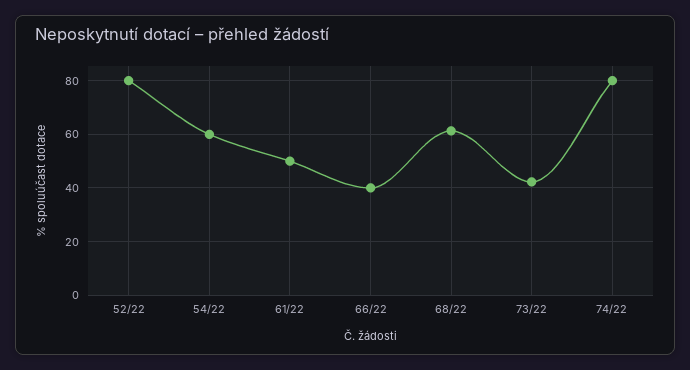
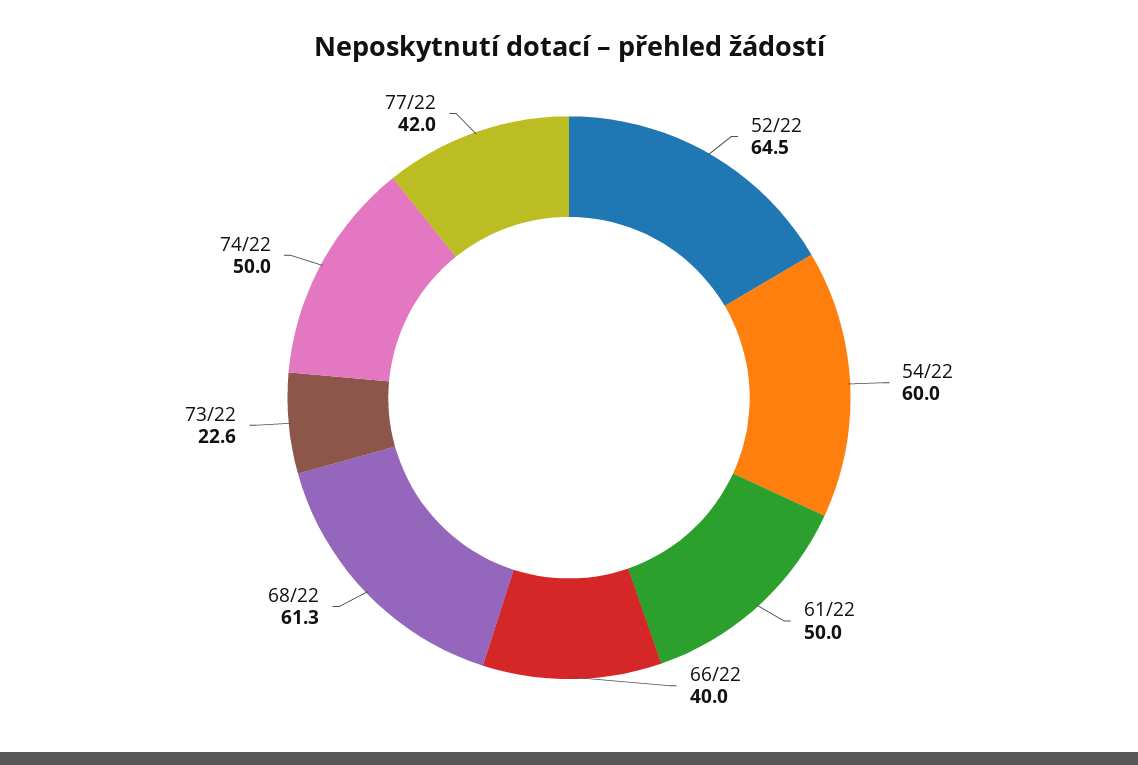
52/22: 80 -> 64.5
73/22: 42.5 -> 22.6
74/22: 80 -> 50
77/22: none -> 42

